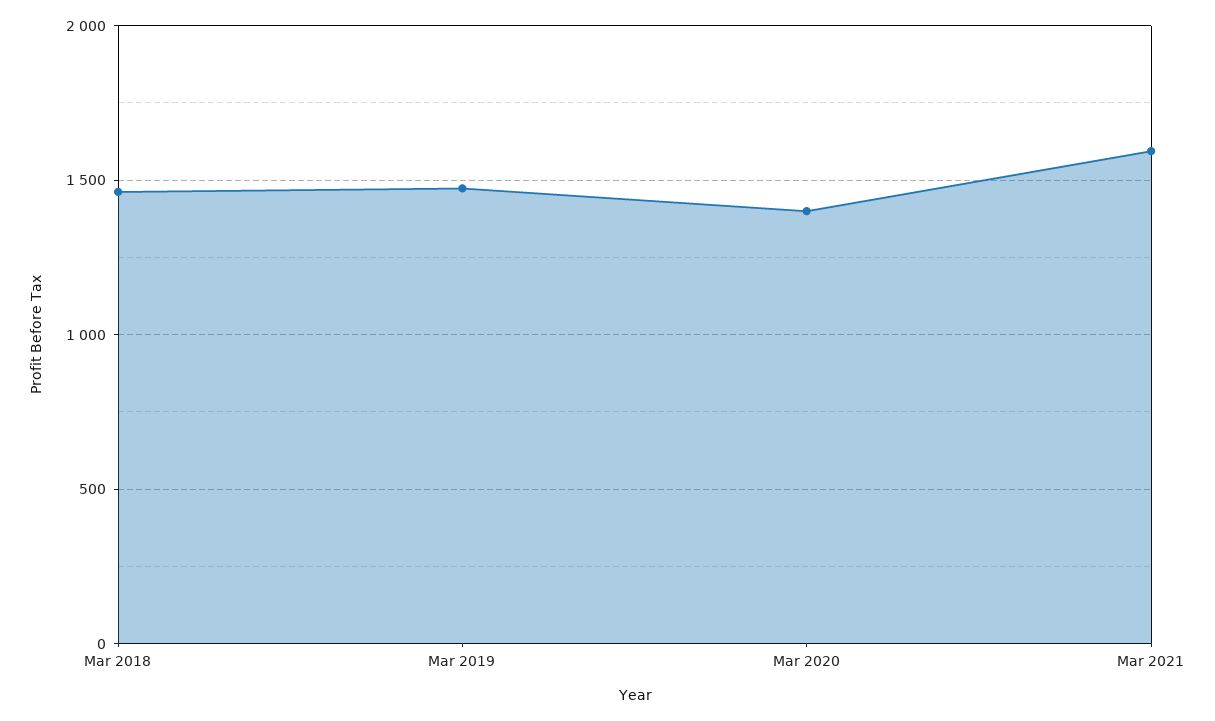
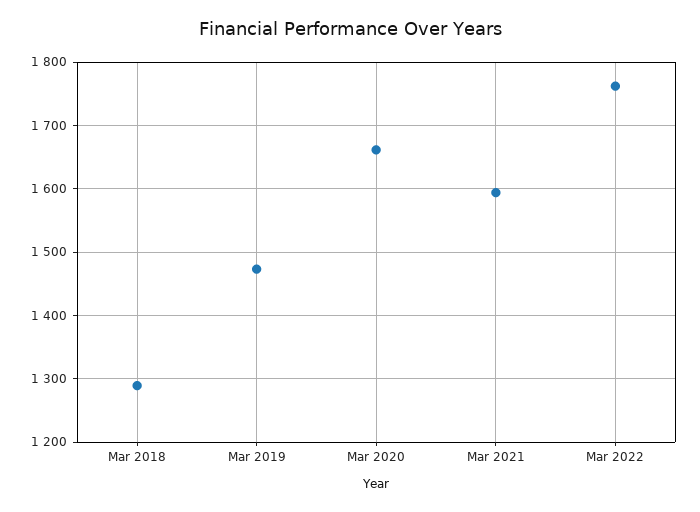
Mar 2018: 1450 -> 1290
Mar 2020: 1400 -> 1660
Mar 2022: none -> 1760

